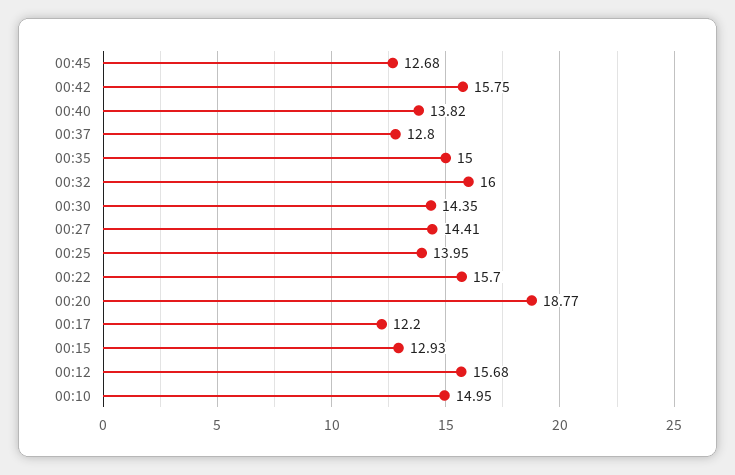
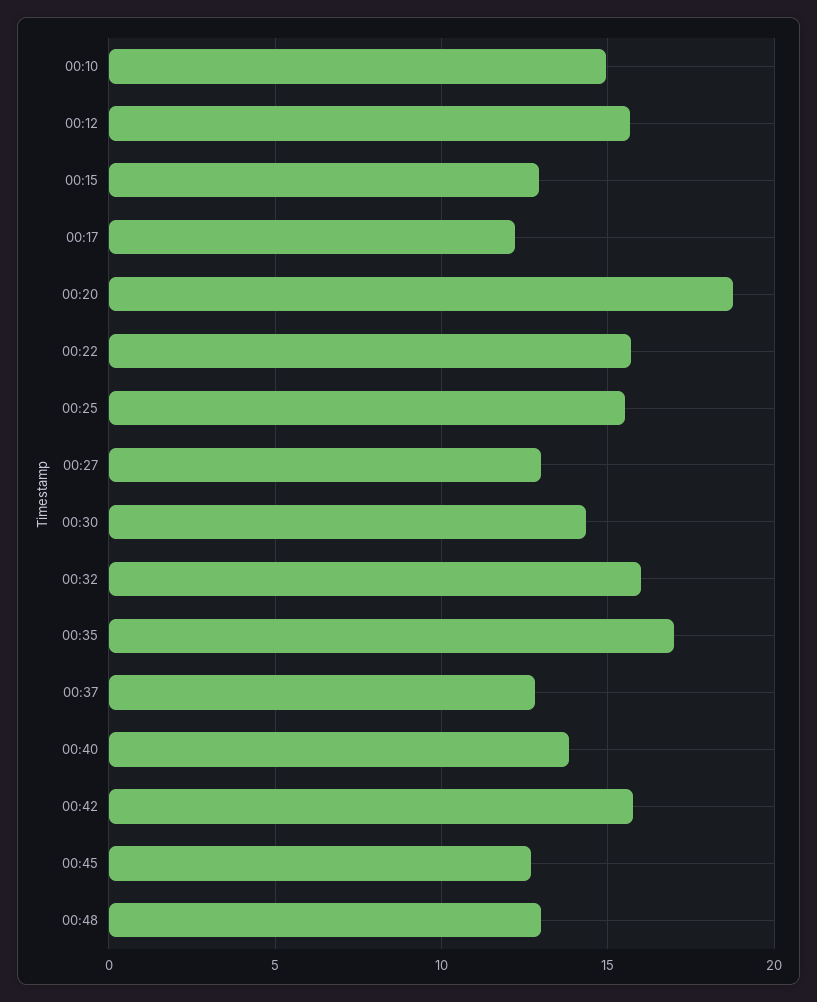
00:35: 15 -> 17
00:27: 14.41 -> 13
00:25: 13.95 -> 15.5
00:48: none -> 13

